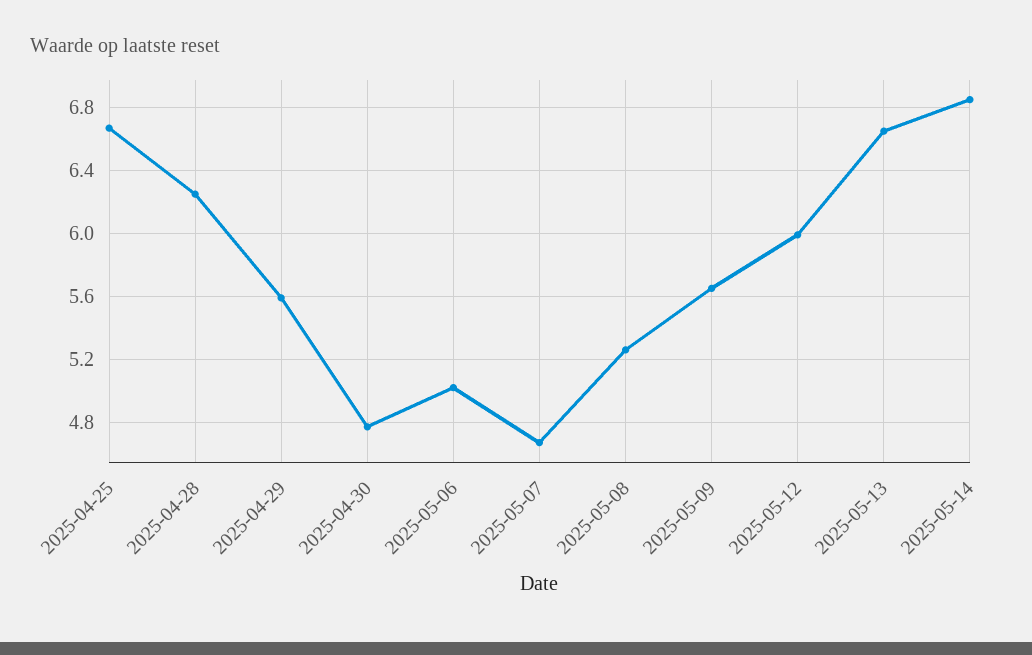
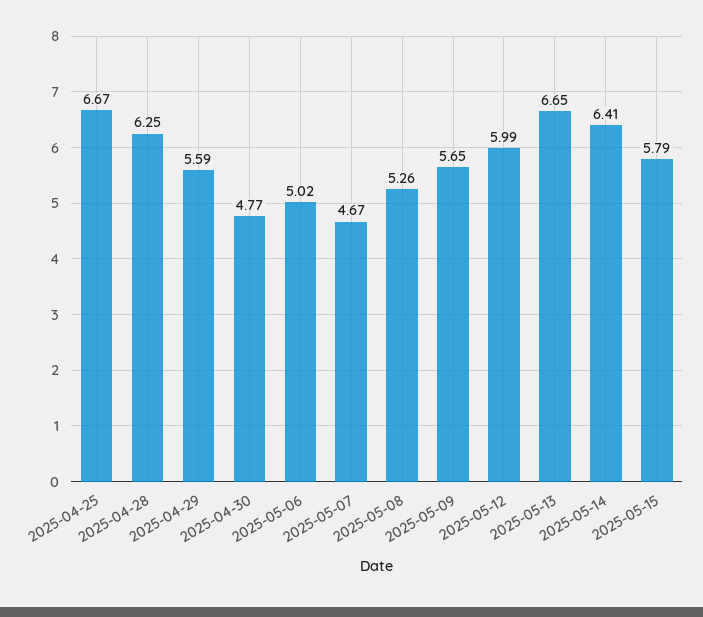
2025-05-14: 6.85 -> 6.41
2025-05-15: none -> 5.79

